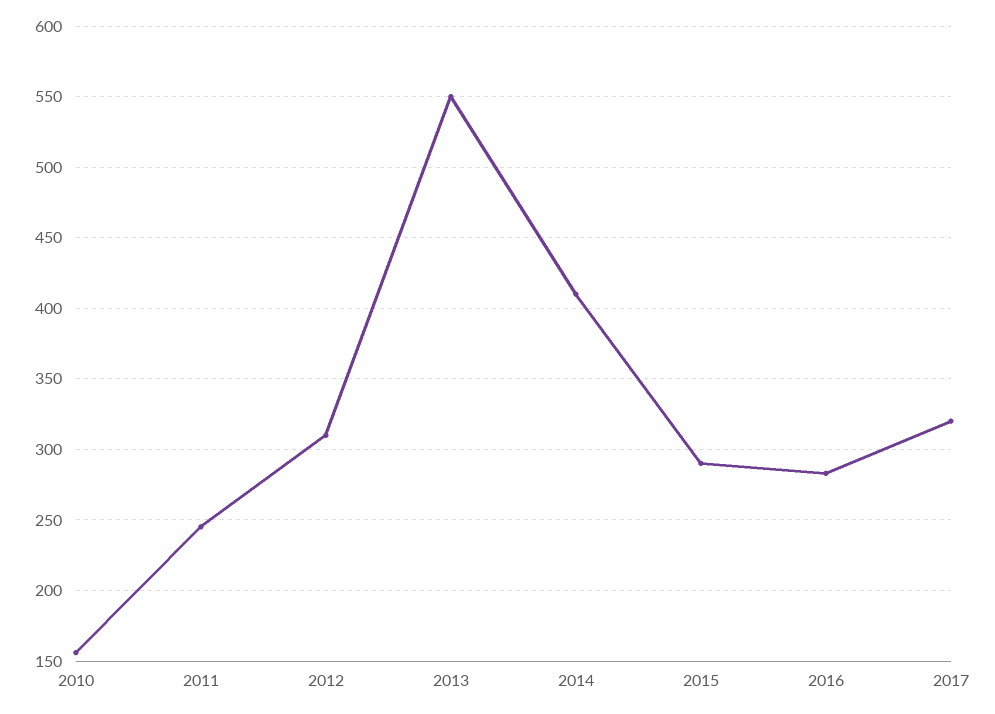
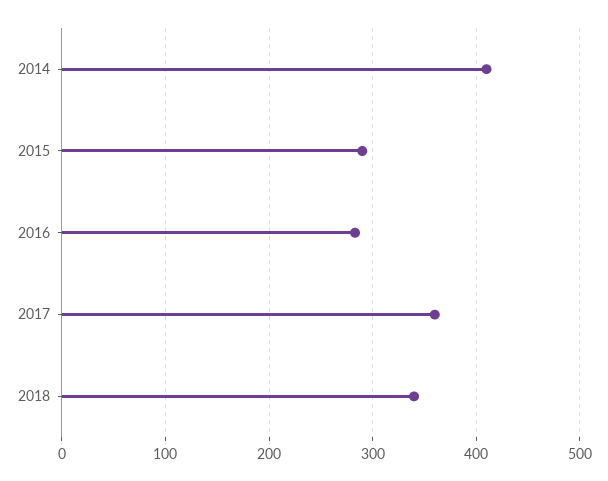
2010: 155 -> none
2011: 245 -> none
2012: 310 -> none
2013: 550 -> none
2017: 320 -> 360
2018: none -> 340

